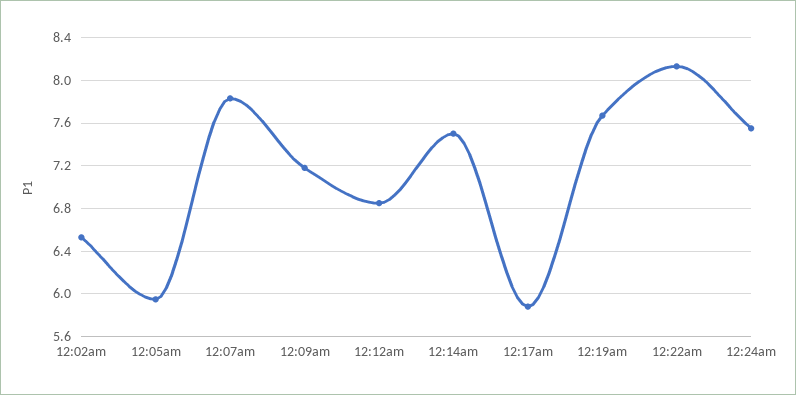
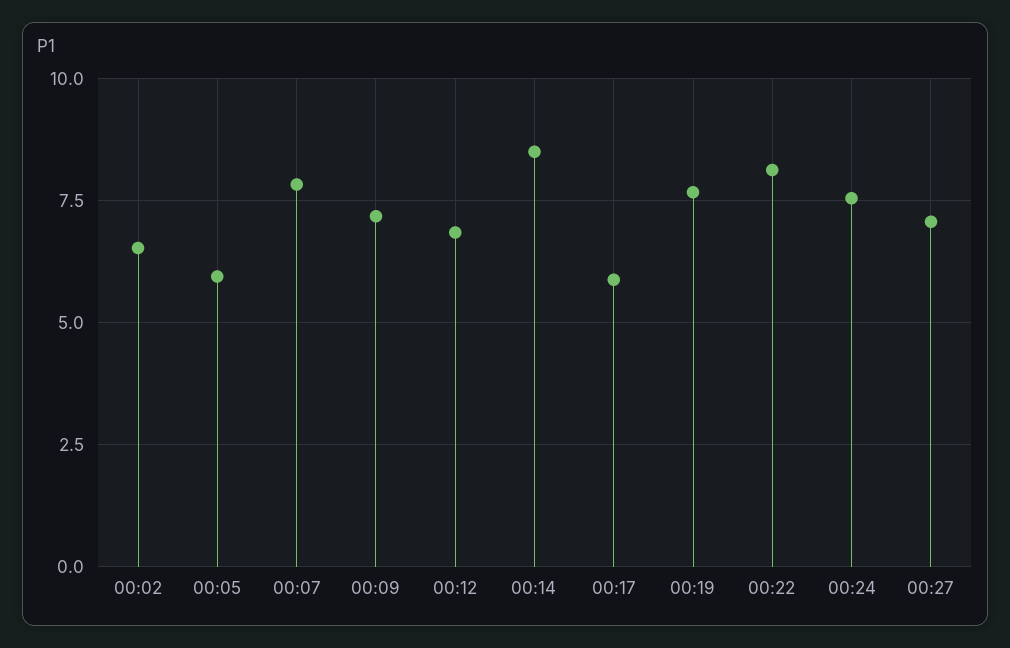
12:14am: 7.5 -> 8.5
00:27: none -> 7

